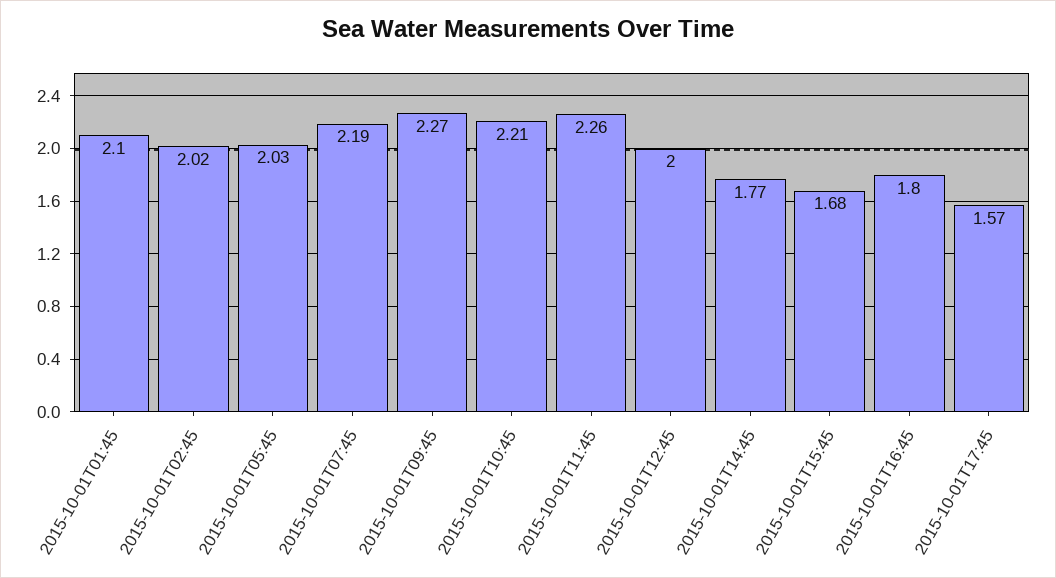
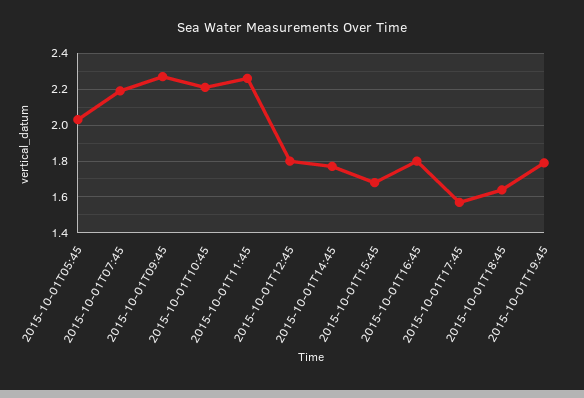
2015-10-01T01:45: 2.1 -> none
2015-10-01T02:45: 2.02 -> none
2015-10-01T12:45: 2 -> 1.8
2015-10-01T18:45: none -> 1.65
2015-10-01T19:45: none -> 1.8

